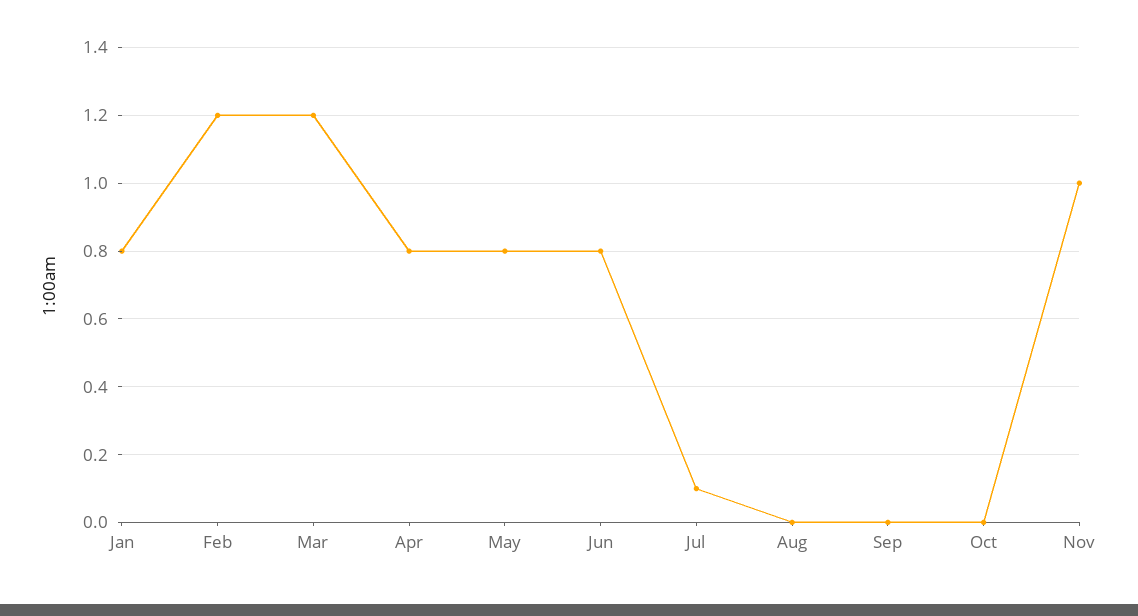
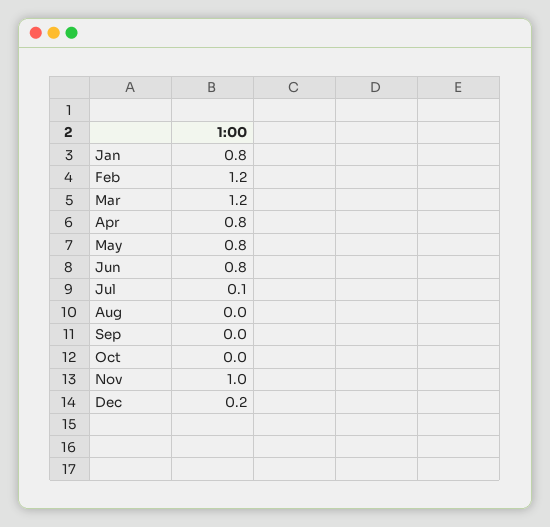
Dec: none -> 0.2

